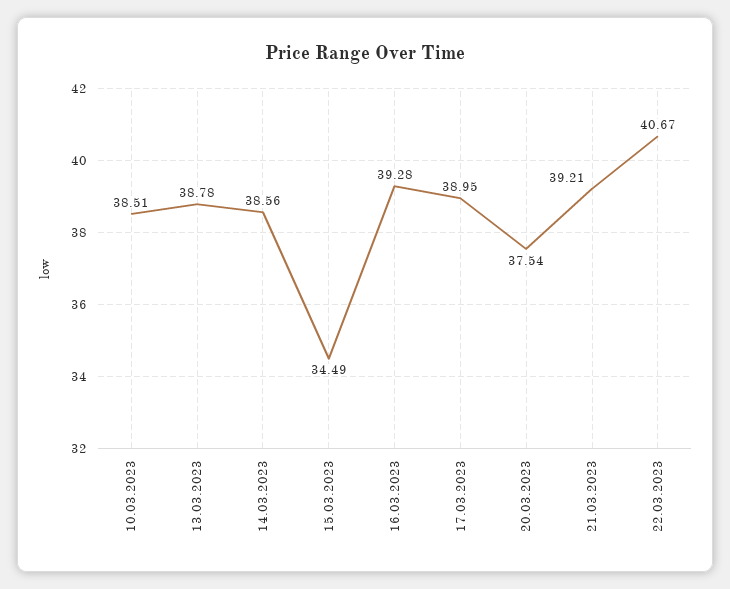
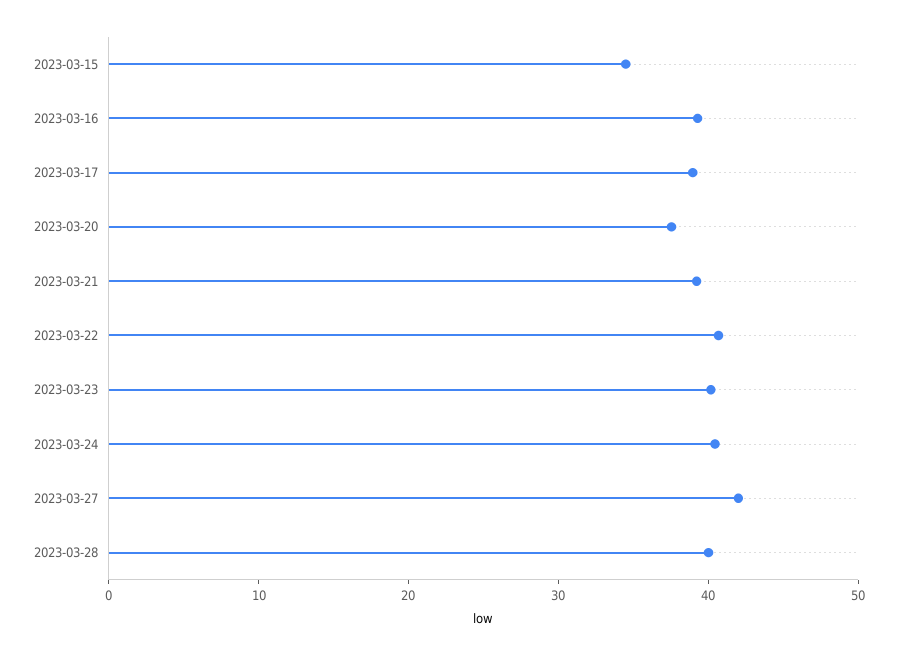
10.03.2023: 38.51 -> none
13.03.2023: 38.78 -> none
14.03.2023: 38.56 -> none
2023-03-23: none -> 40
2023-03-24: none -> 40
2023-03-27: none -> 42
2023-03-28: none -> 40

